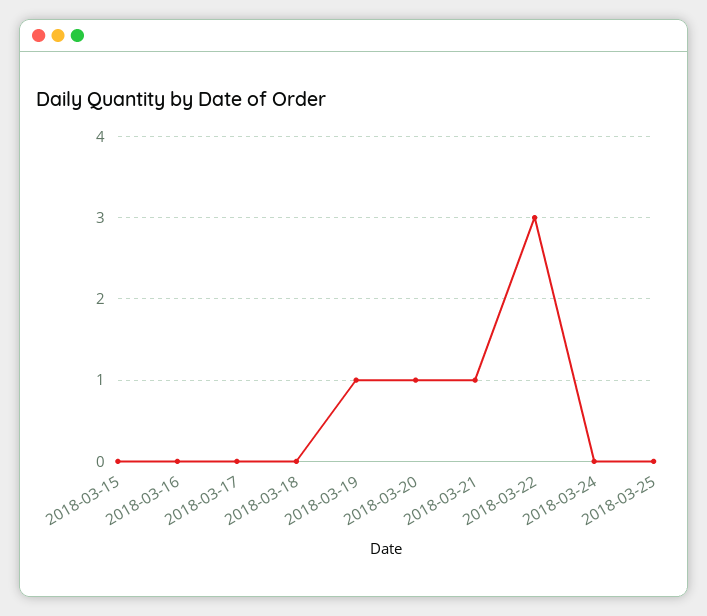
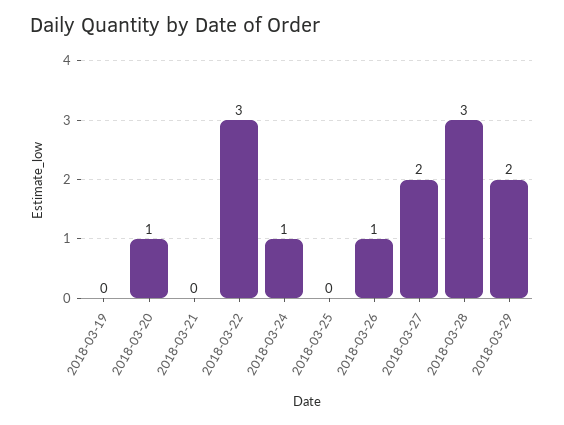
2018-03-15: 0 -> none
2018-03-16: 0 -> none
2018-03-17: 0 -> none
2018-03-18: 0 -> none
2018-03-19: 1 -> 0
2018-03-21: 1 -> 0
2018-03-24: 0 -> 1
2018-03-26: none -> 1
2018-03-27: none -> 2
2018-03-28: none -> 3
2018-03-29: none -> 2

